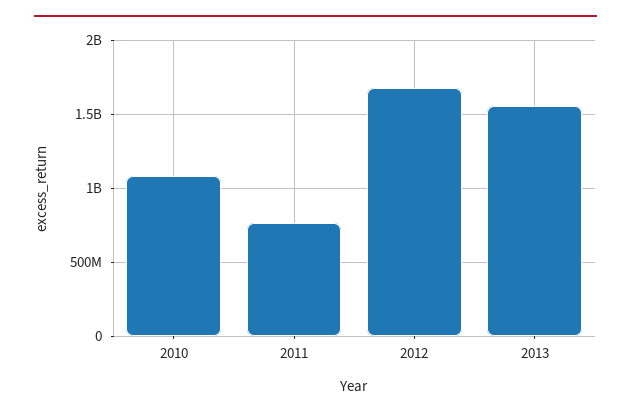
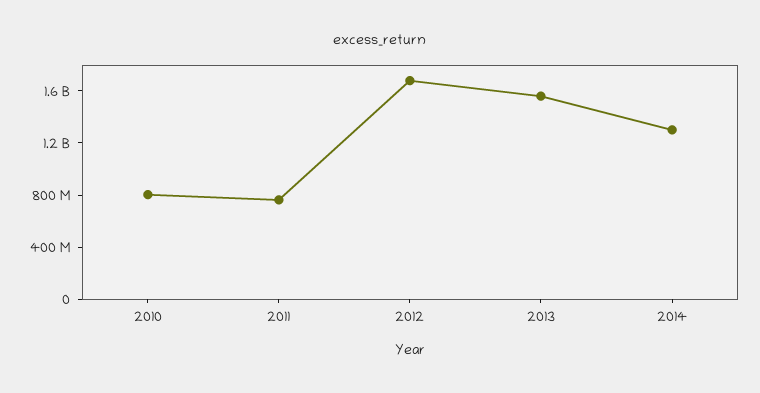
2010: 1100000000 -> 800000000
2014: none -> 1300000000

